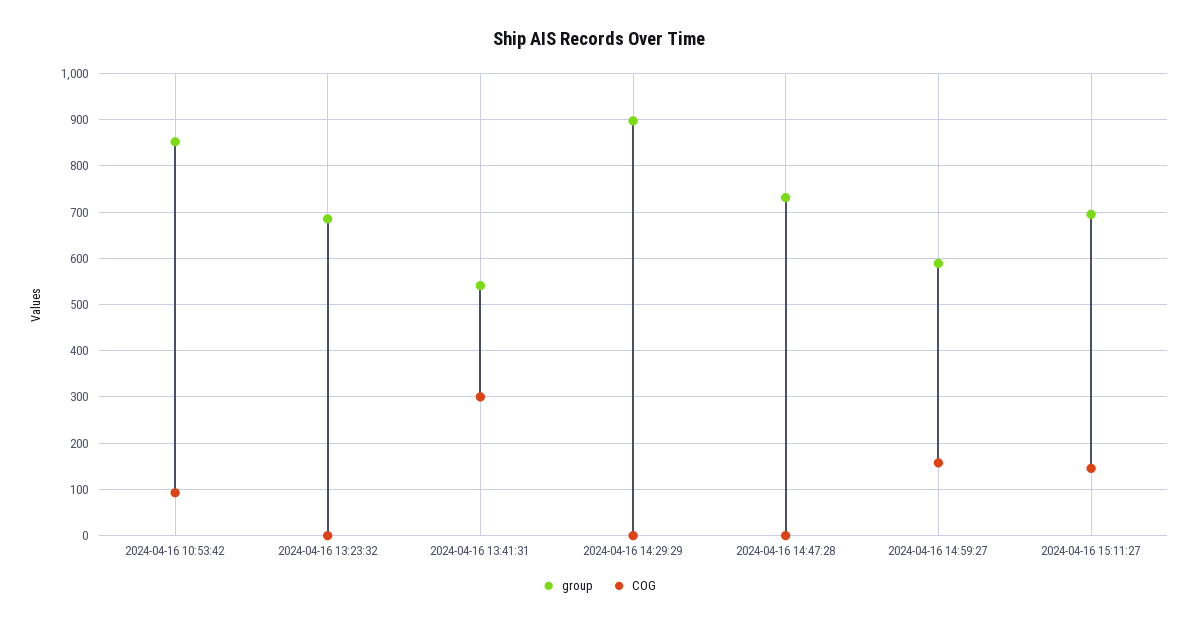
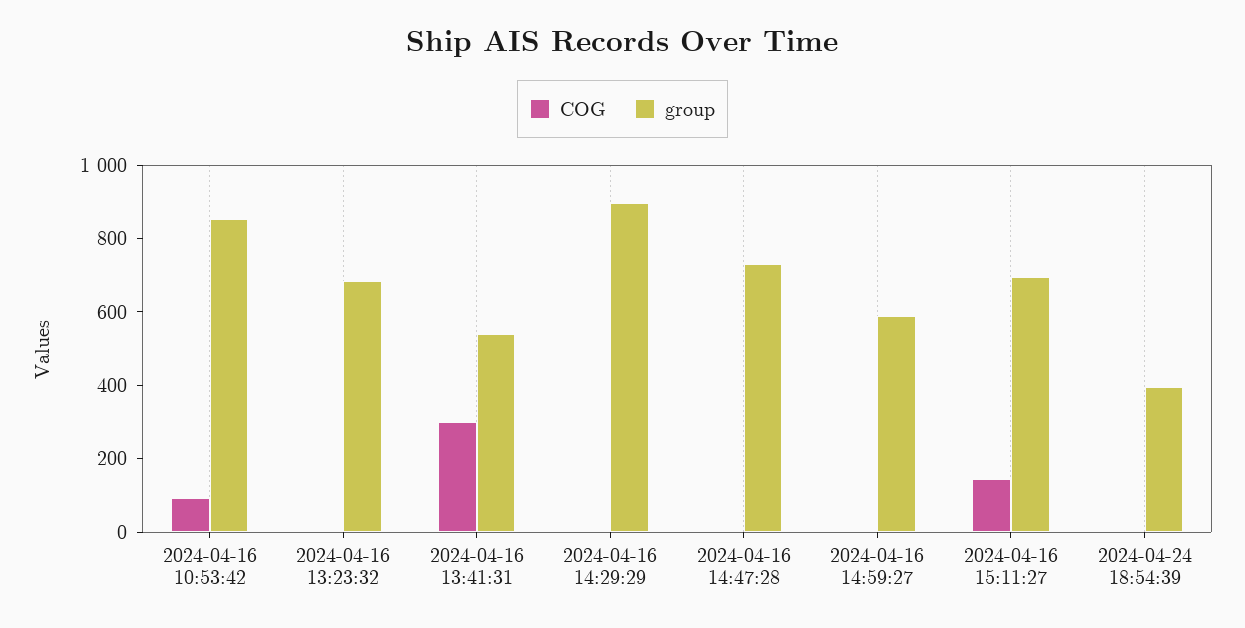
COG, 2024-04-16 14:59:27: 160 -> 0
COG, 2024-04-24 18:54:39: none -> 0
group, 2024-04-24 18:54:39: none -> 400

